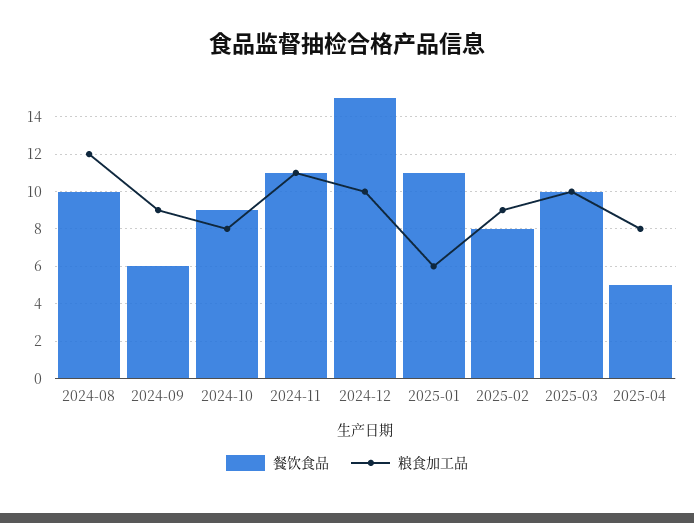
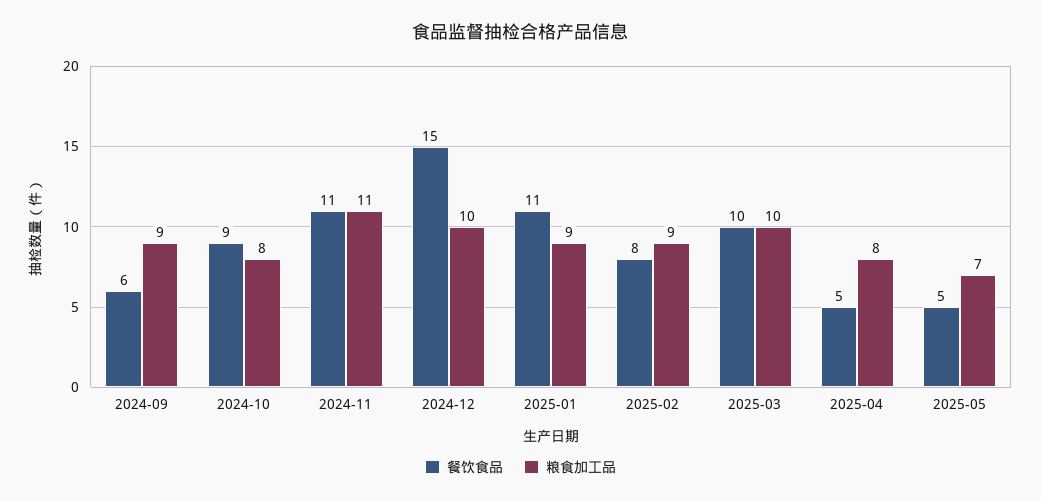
餐饮食品, 2024-08: 10 -> none
粮食加工品, 2024-08: 12 -> none
粮食加工品, 2025-01: 6 -> 9
餐饮食品, 2025-05: none -> 5
粮食加工品, 2025-05: none -> 7

